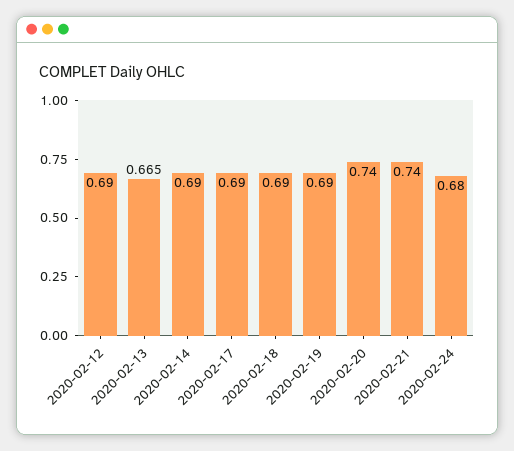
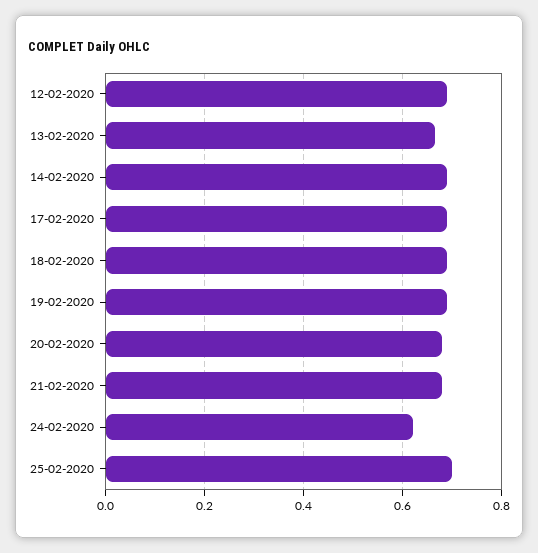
2020-02-20: 0.74 -> 0.68
2020-02-21: 0.74 -> 0.68
2020-02-24: 0.68 -> 0.62
25-02-2020: none -> 0.7

